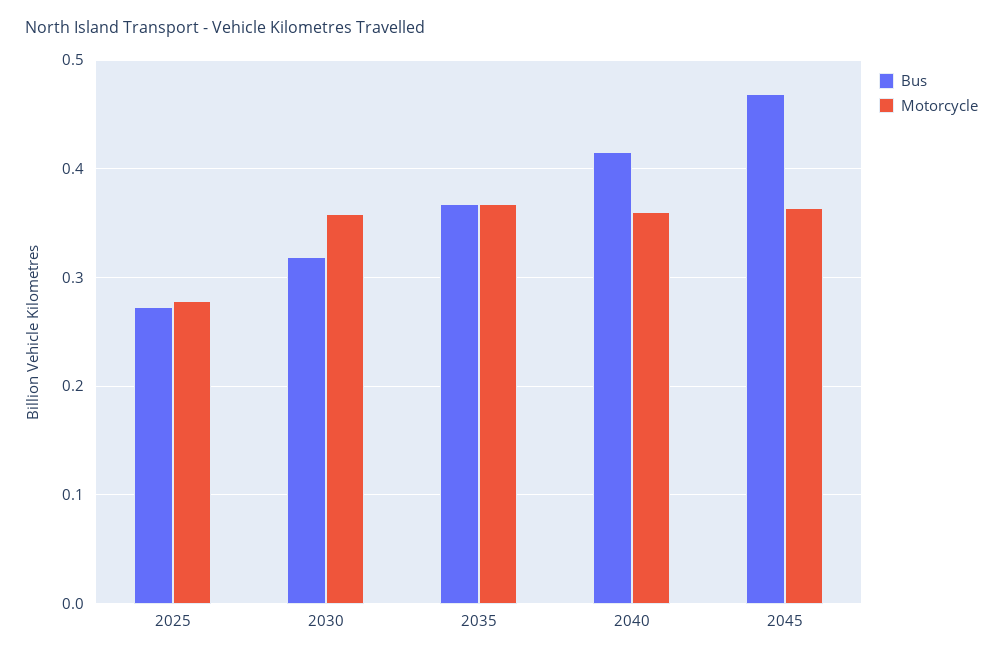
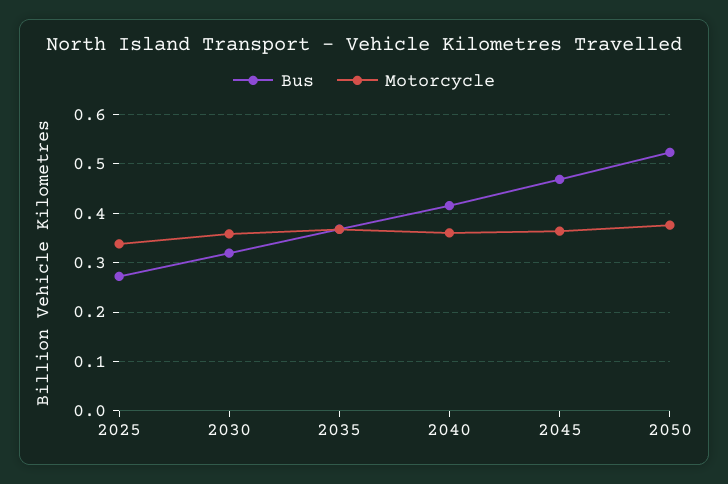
Motorcycle, 2025: 0.28 -> 0.34
Bus, 2050: none -> 0.52
Motorcycle, 2050: none -> 0.38

